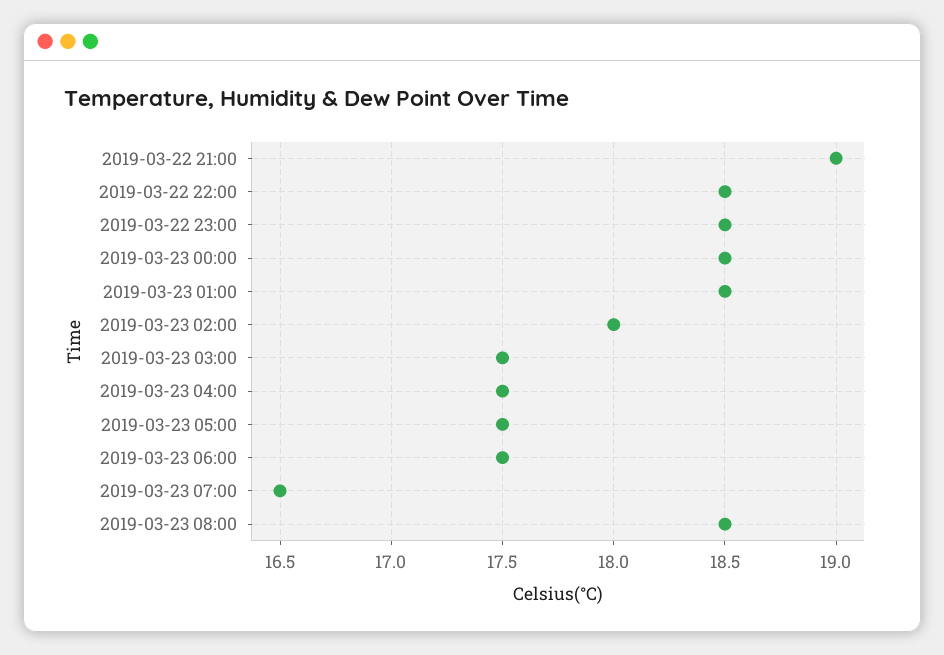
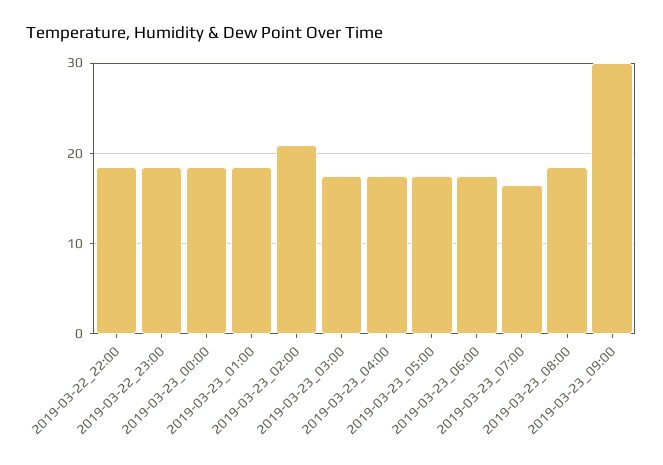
2019-03-22 21:00: 19 -> none
2019-03-23 02:00: 18 -> 21
2019-03-23_09:00: none -> 30

